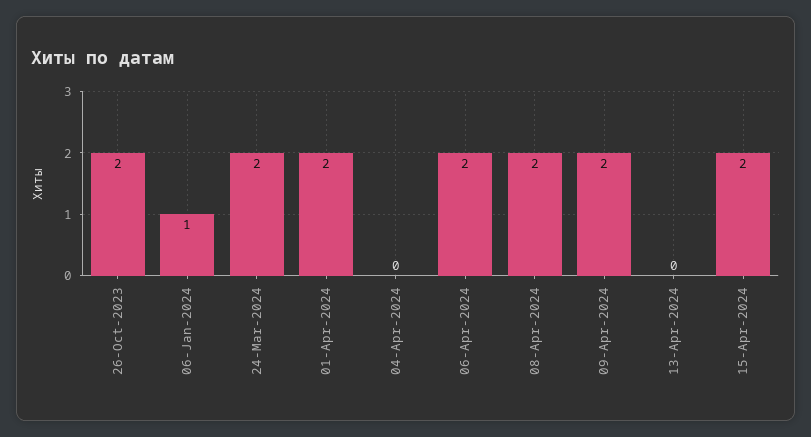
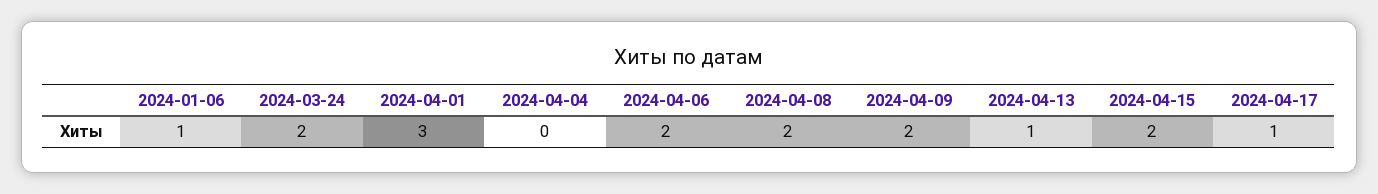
26-Oct-2023: 2 -> none
01-Apr-2024: 2 -> 3
13-Apr-2024: 0 -> 1
2024-04-17: none -> 1

